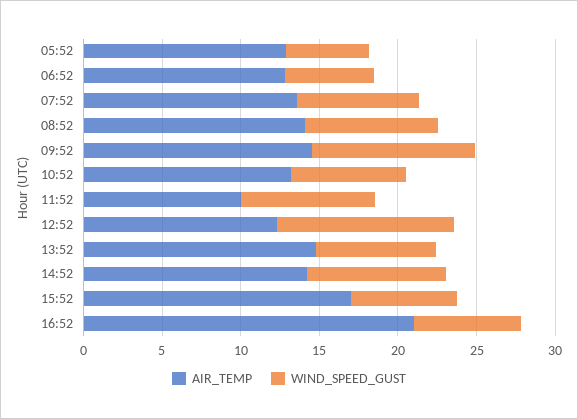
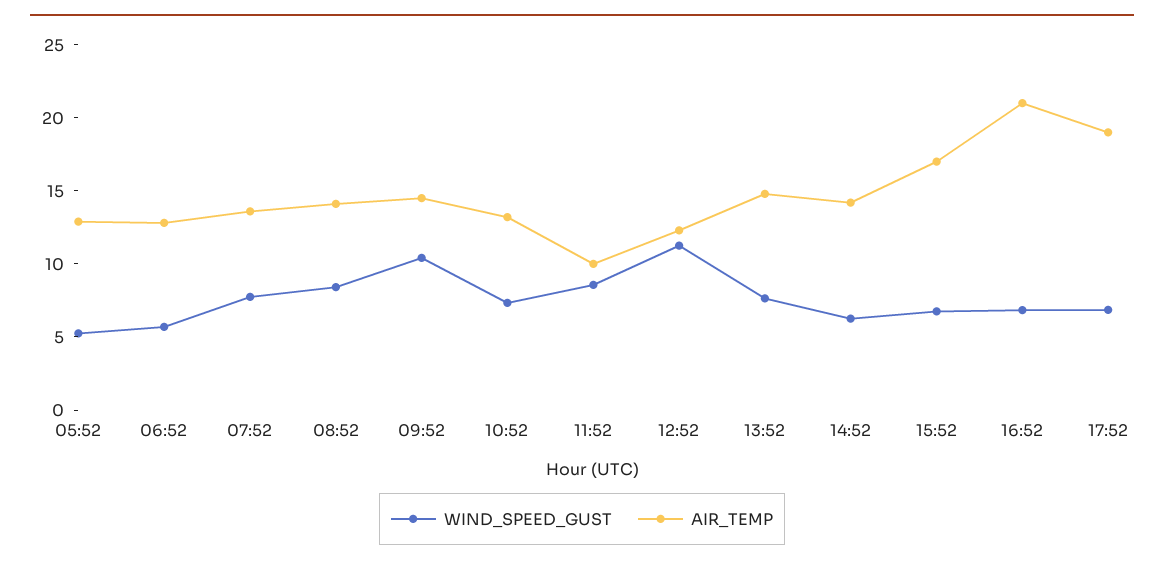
WIND_SPEED_GUST, 14:52: 9 -> 6
WIND_SPEED_GUST, 17:52: none -> 7
AIR_TEMP, 17:52: none -> 19

